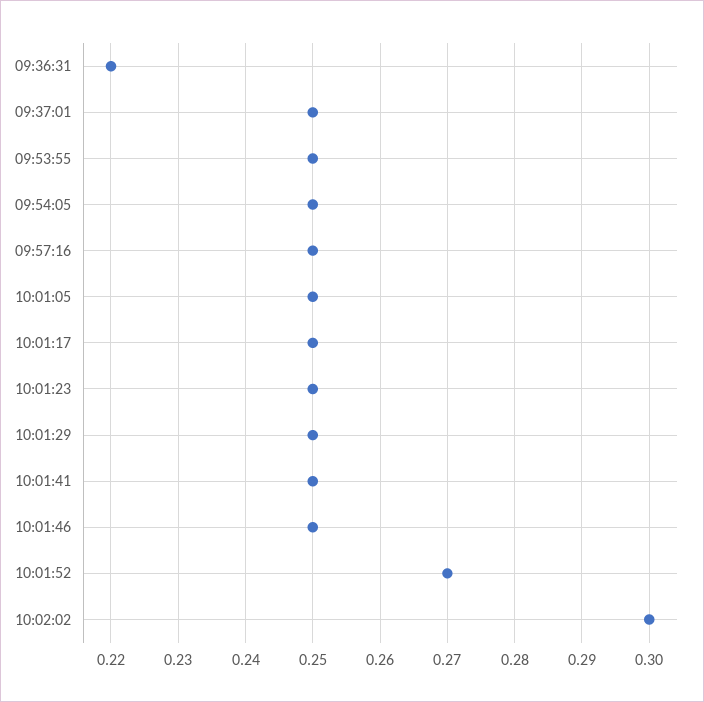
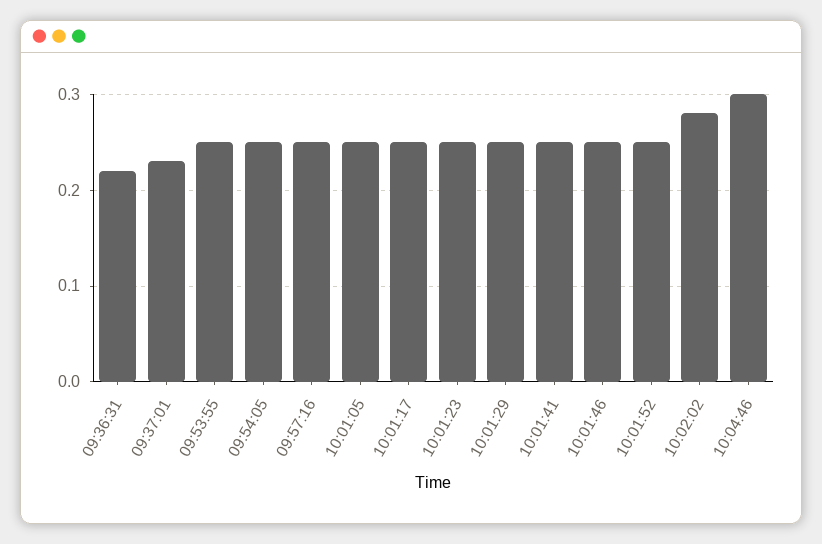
09:37:01: 0.25 -> 0.23
10:01:52: 0.27 -> 0.25
10:02:02: 0.3 -> 0.28
10:04:46: none -> 0.3

